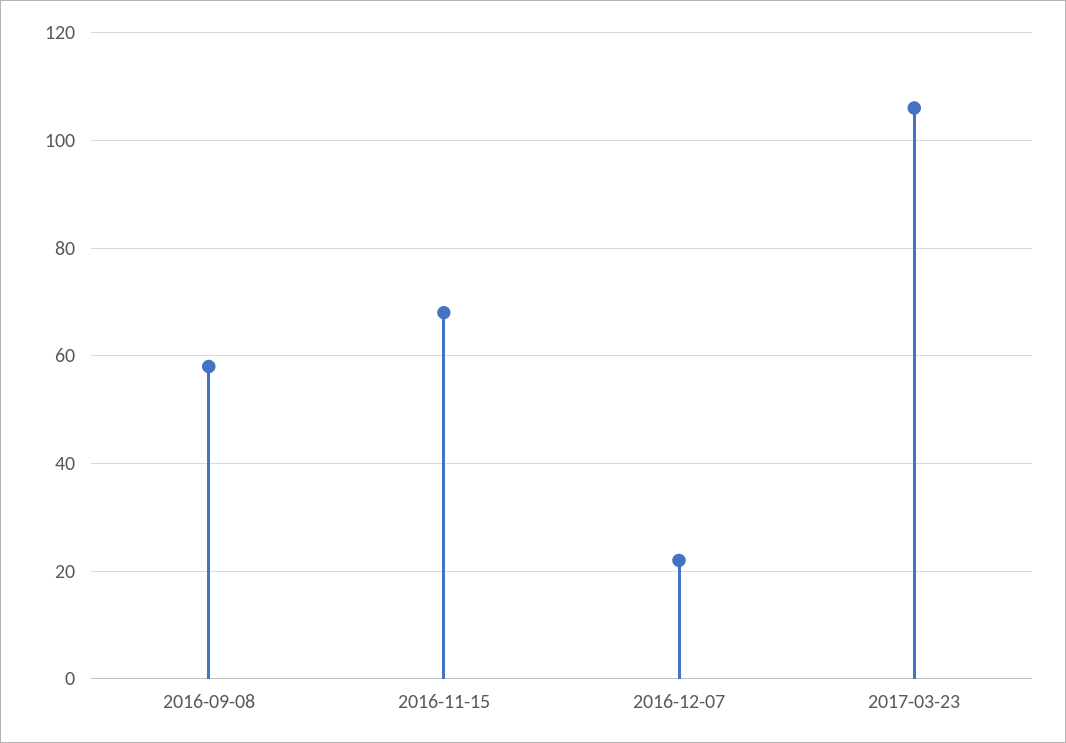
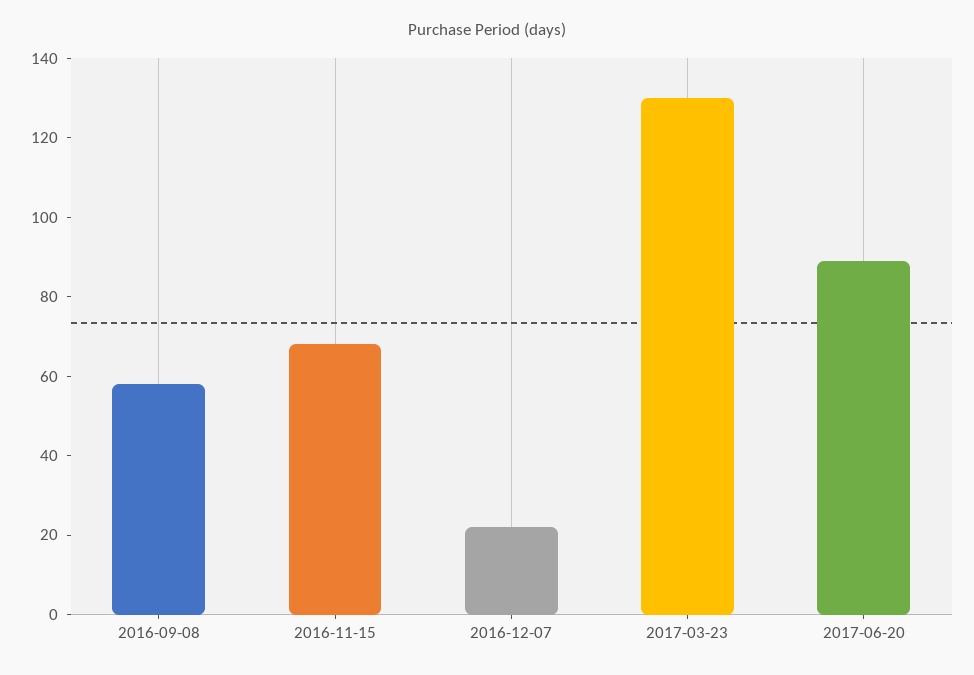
2017-03-23: 105 -> 130
2017-06-20: none -> 90

